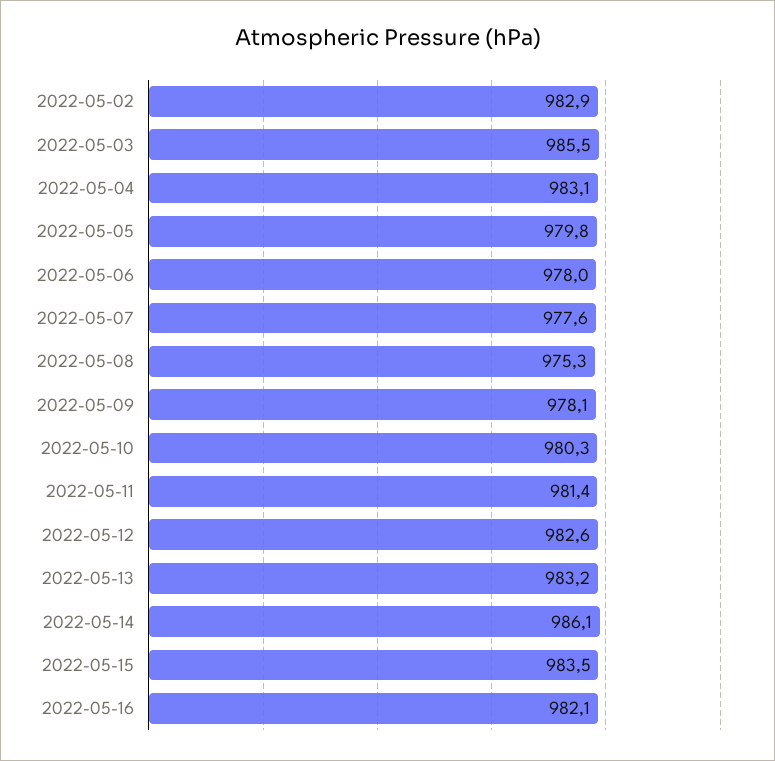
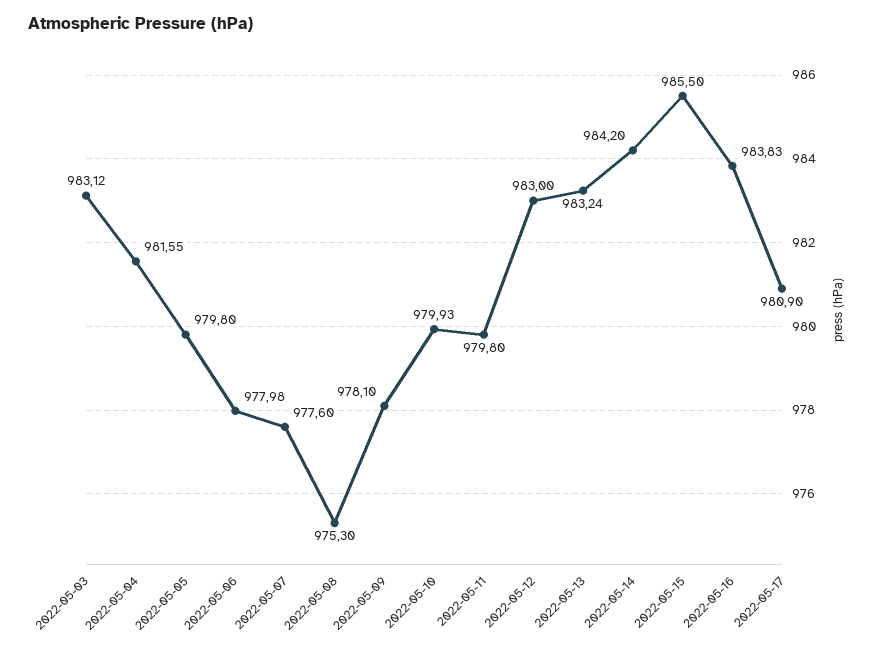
2022-05-02: 982.9 -> none
2022-05-03: 985.5 -> 983.12
2022-05-04: 983.1 -> 981.55
2022-05-10: 980.3 -> 979.93
2022-05-11: 981.4 -> 979.8
2022-05-12: 982.6 -> 983
2022-05-14: 986.1 -> 984.2
2022-05-15: 983.5 -> 985.5
2022-05-16: 982.1 -> 983.83
2022-05-17: none -> 980.9

